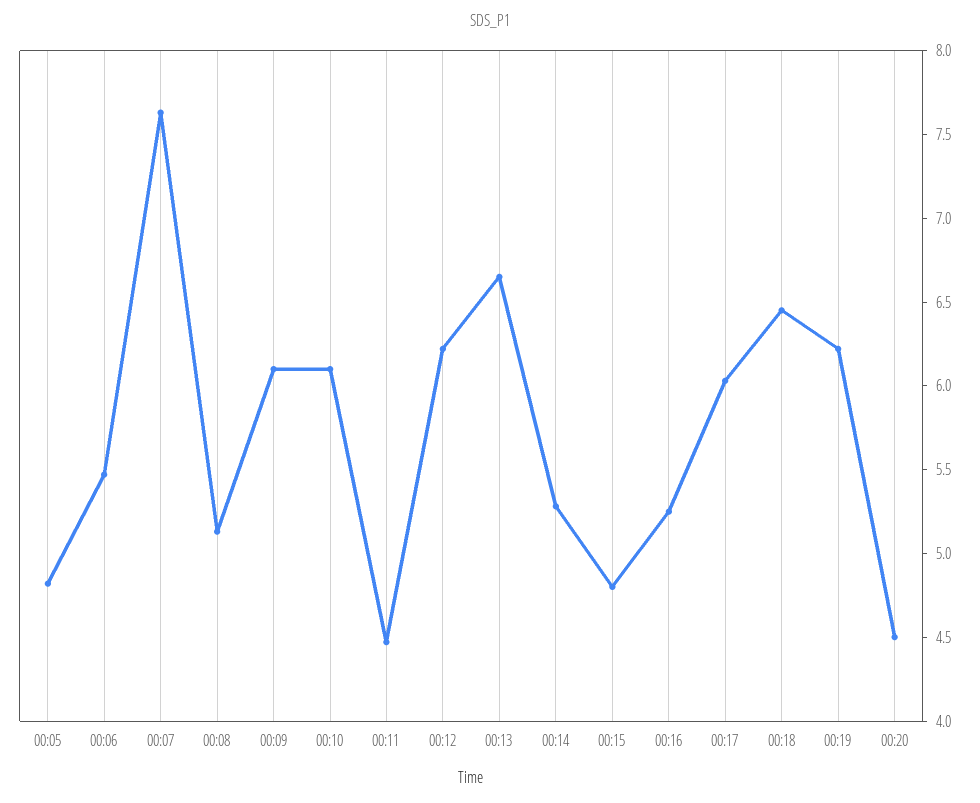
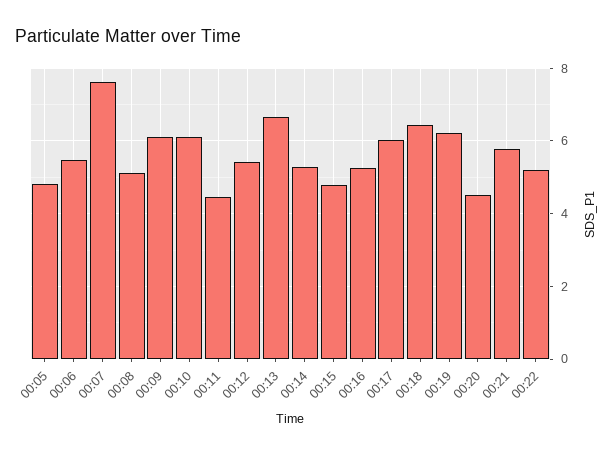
00:12: 6.2 -> 5.4
00:21: none -> 5.8
00:22: none -> 5.2

